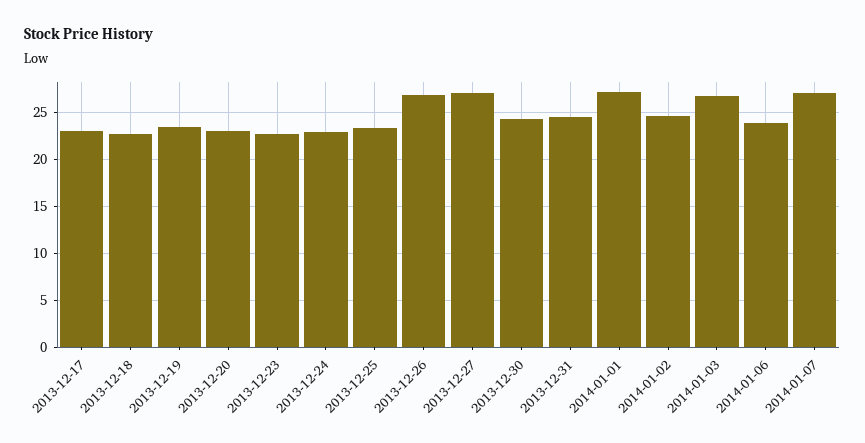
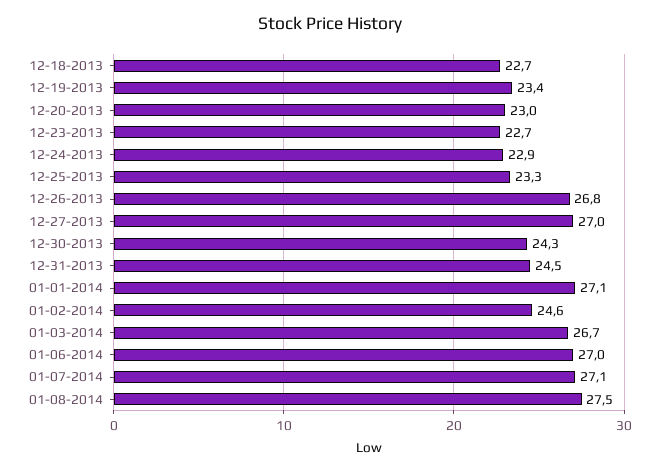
2013-12-17: 23 -> none
2014-01-06: 24 -> 27
01-08-2014: none -> 27.5

